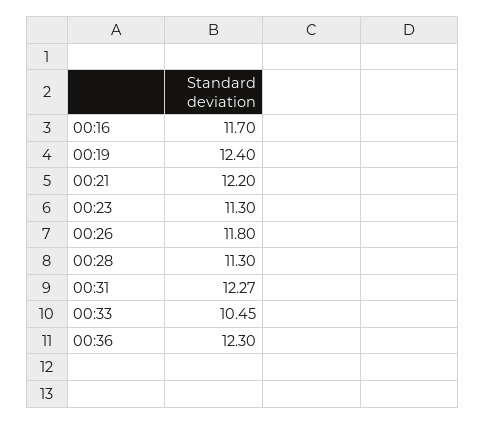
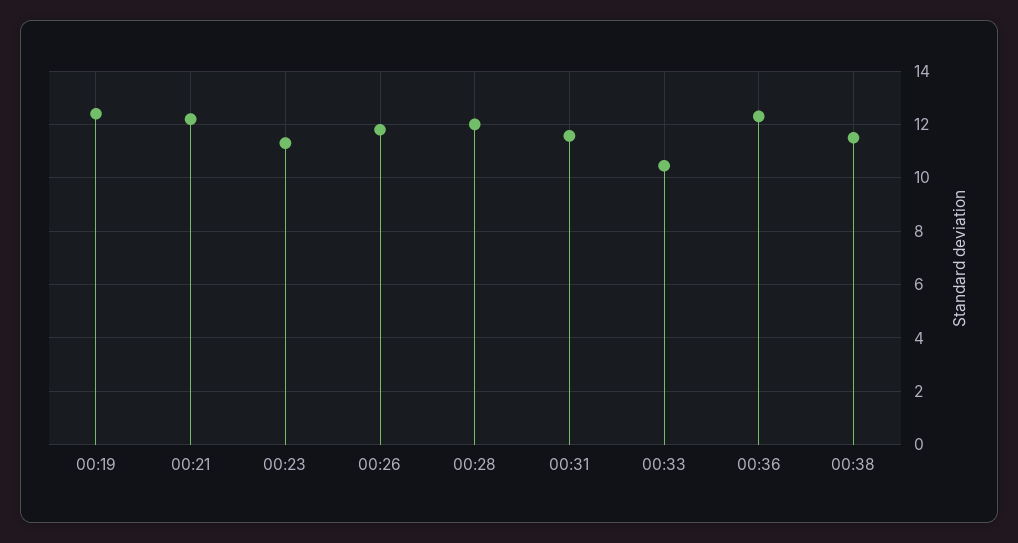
00:16: 11.7 -> none
00:28: 11.3 -> 12
00:31: 12.27 -> 11.5
00:38: none -> 11.5

